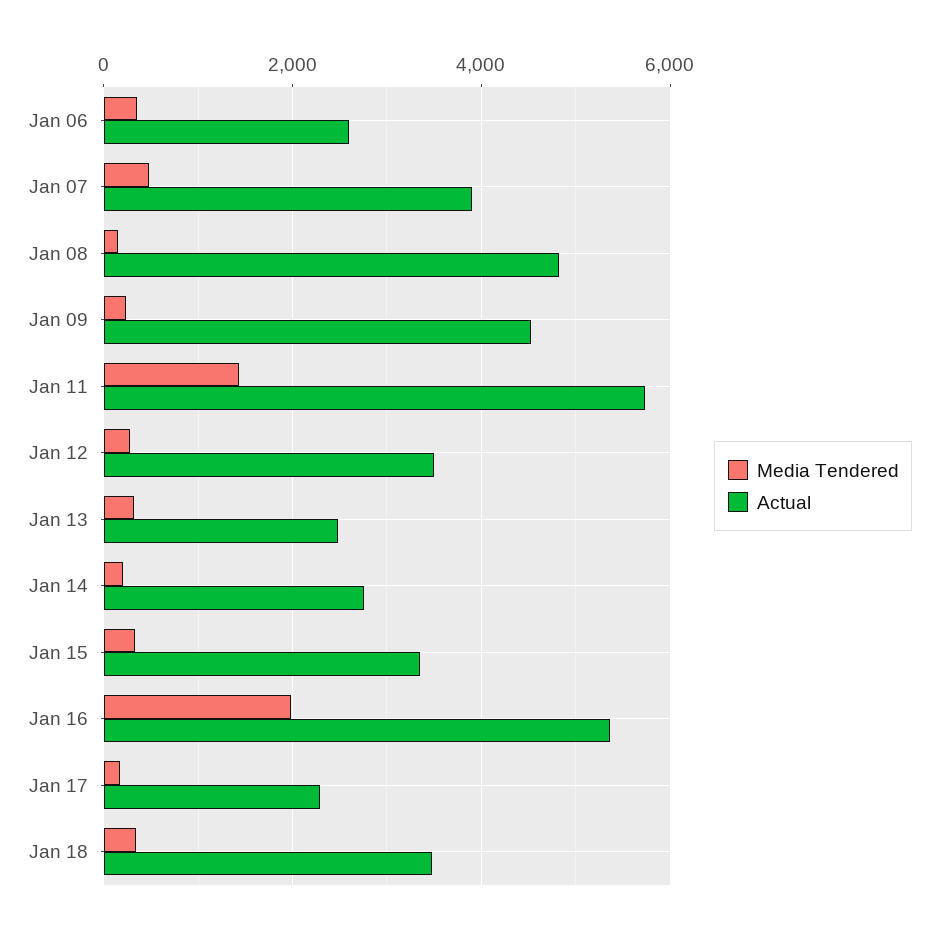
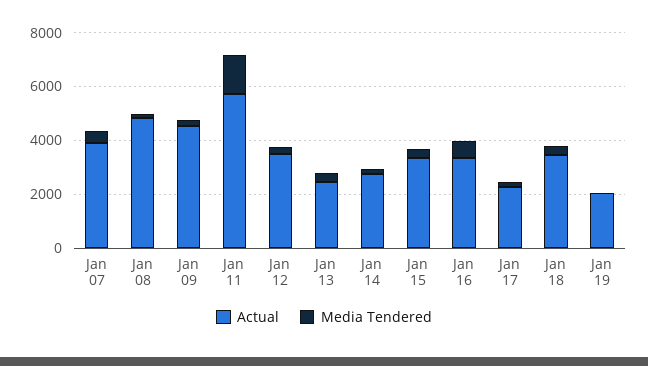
Media Tendered, Jan 06: 400 -> none
Actual, Jan 06: 2600 -> none
Media Tendered, Jan 16: 2000 -> 500
Actual, Jan 16: 5400 -> 3500
Actual, Jan 19: none -> 2000
Media Tendered, Jan 19: none -> 0

